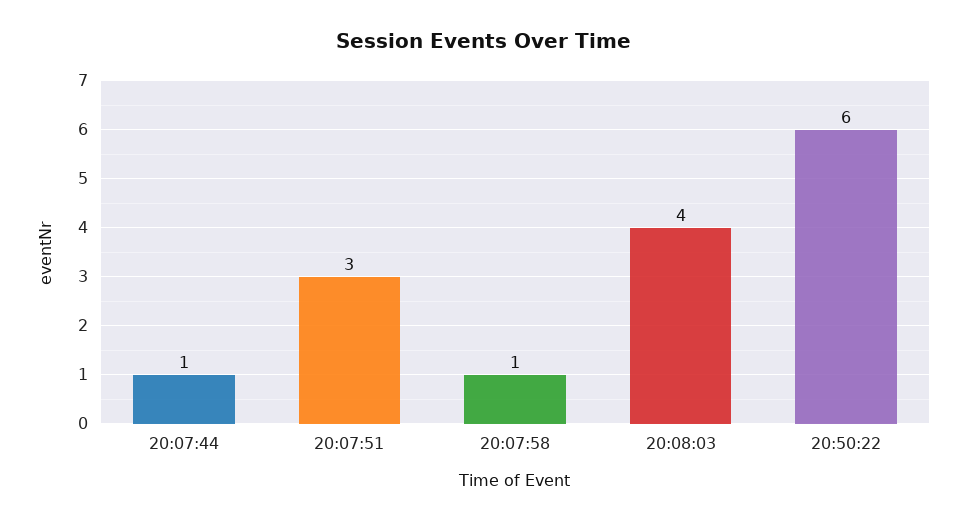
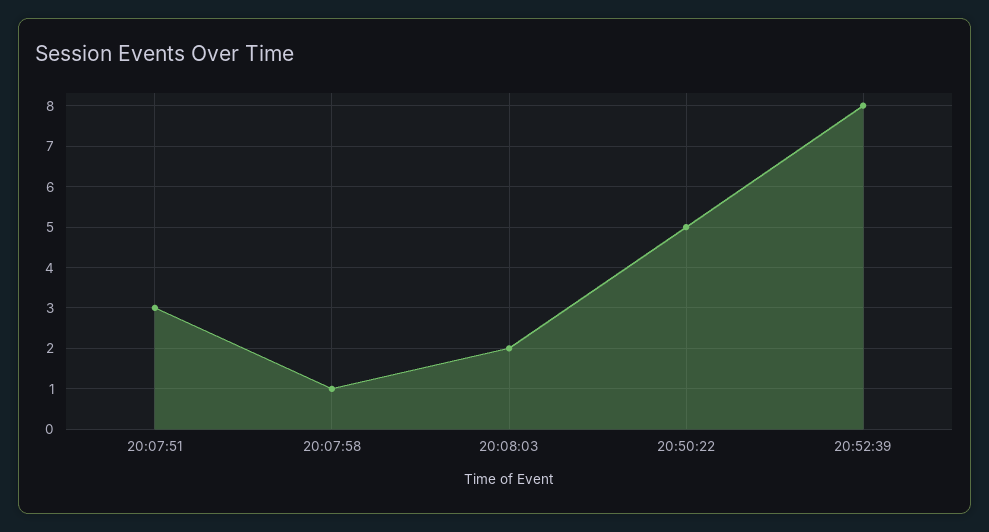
20:07:44: 1 -> none
20:08:03: 4 -> 2
20:50:22: 6 -> 5
20:52:39: none -> 8

